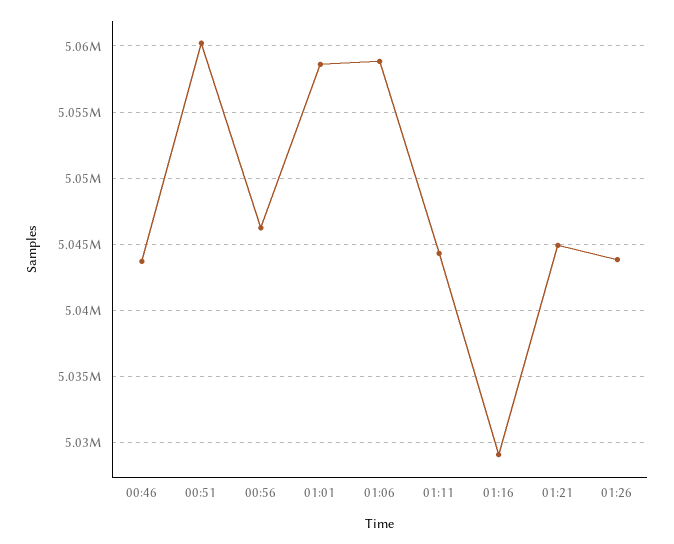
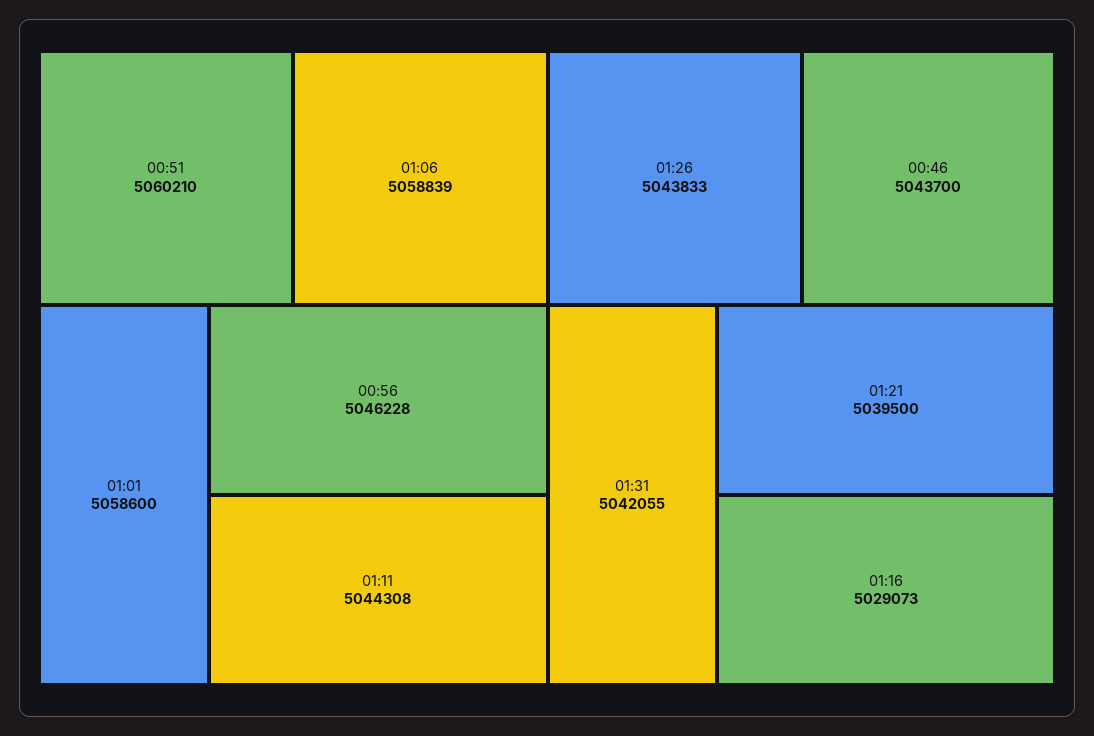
01:21: 5045000 -> 5039500
01:31: none -> 5042055

